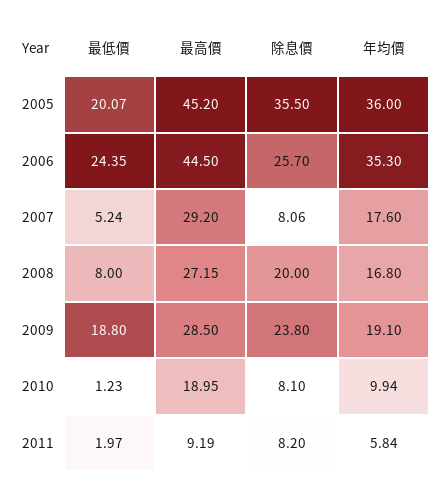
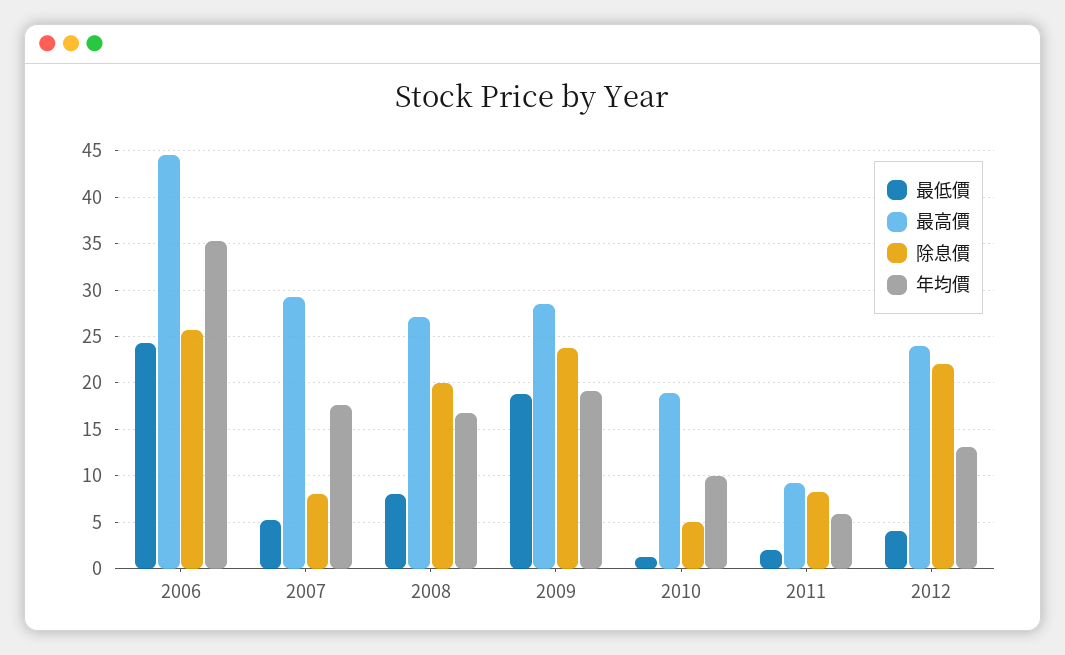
最低價, 2005: 20.07 -> none
最高價, 2005: 45.2 -> none
除息價, 2005: 35.5 -> none
年均價, 2005: 36 -> none
除息價, 2010: 8.1 -> 5
最低價, 2012: none -> 4
最高價, 2012: none -> 24
除息價, 2012: none -> 22
年均價, 2012: none -> 13

